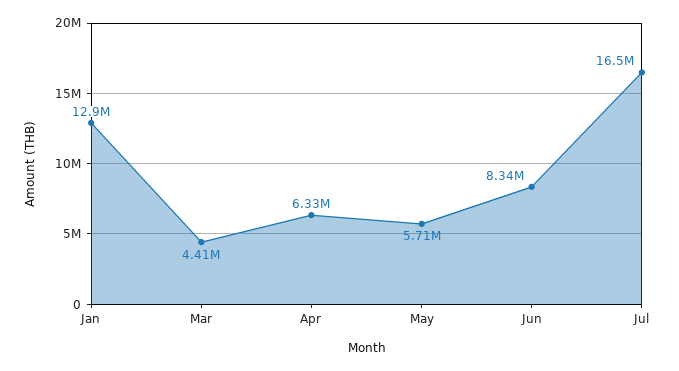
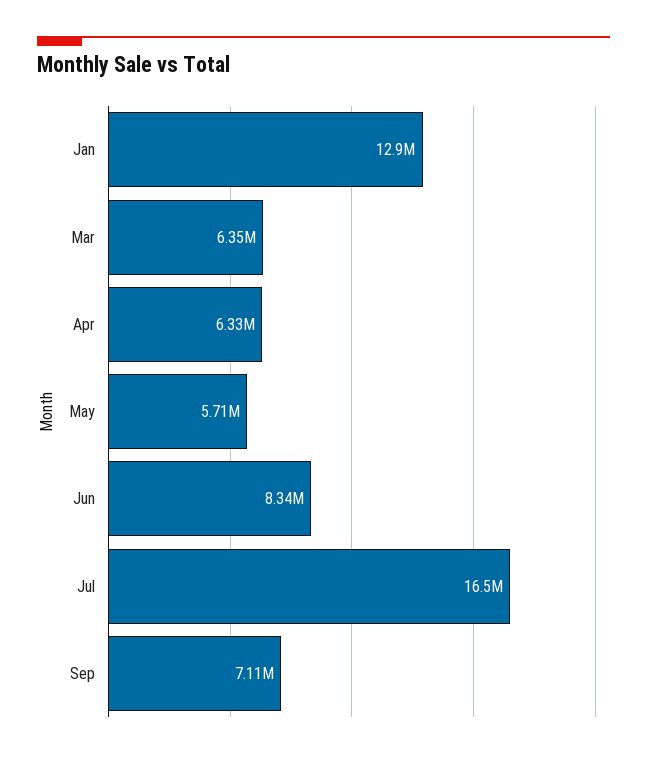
Mar: 4410000 -> 6350000
Sep: none -> 7110000

